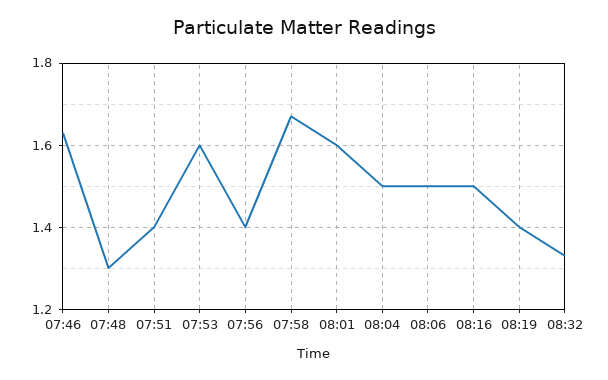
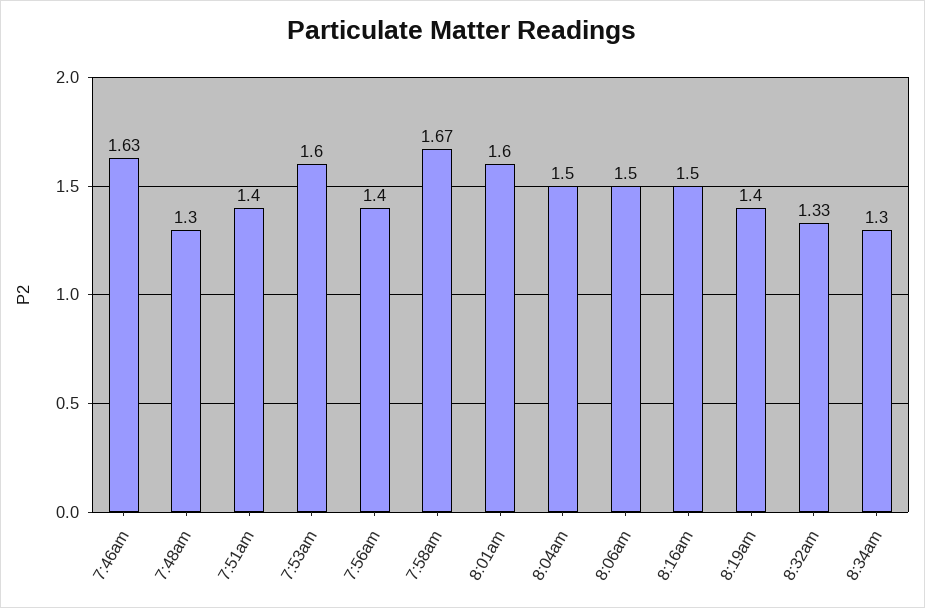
8:34am: none -> 1.3

